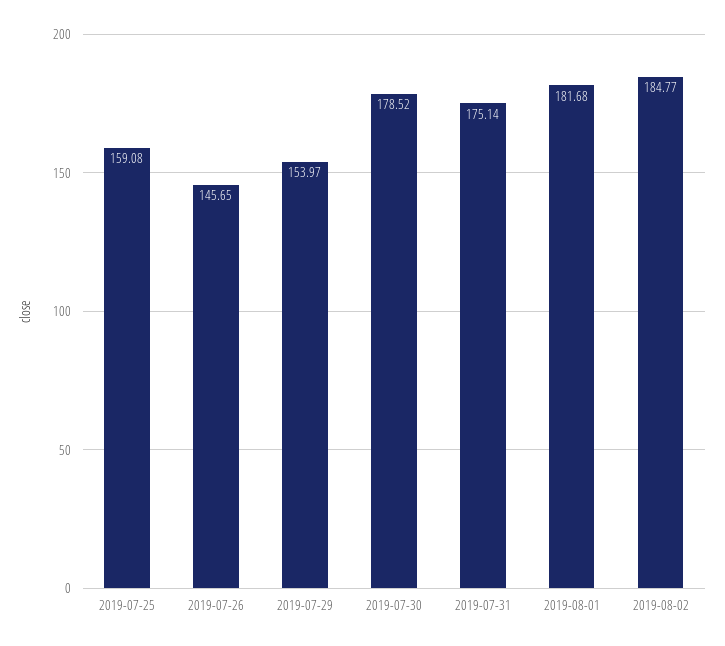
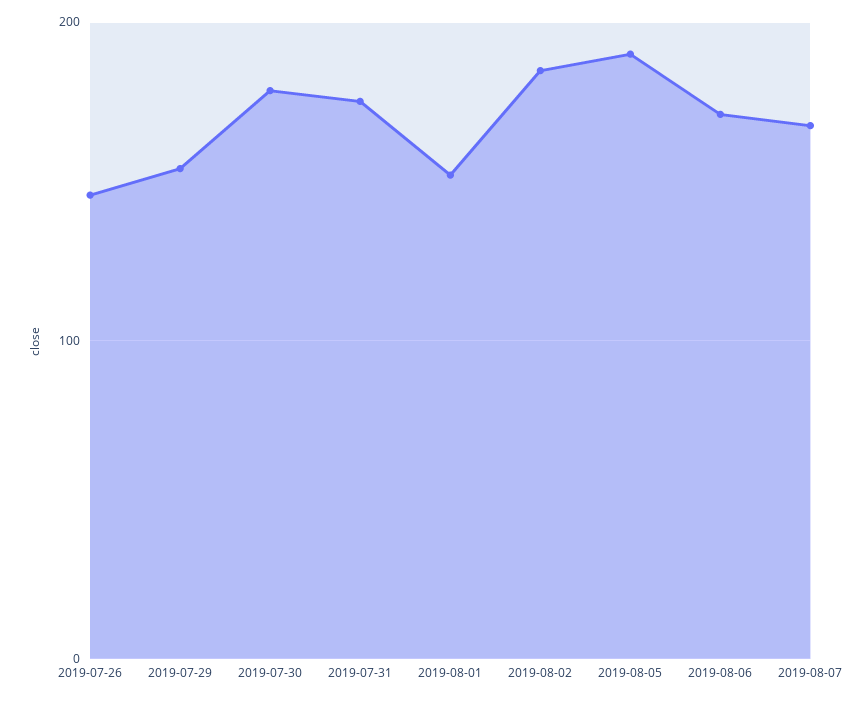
2019-07-25: 159.08 -> none
2019-08-01: 181.68 -> 150
2019-08-05: none -> 190
2019-08-06: none -> 170
2019-08-07: none -> 170

